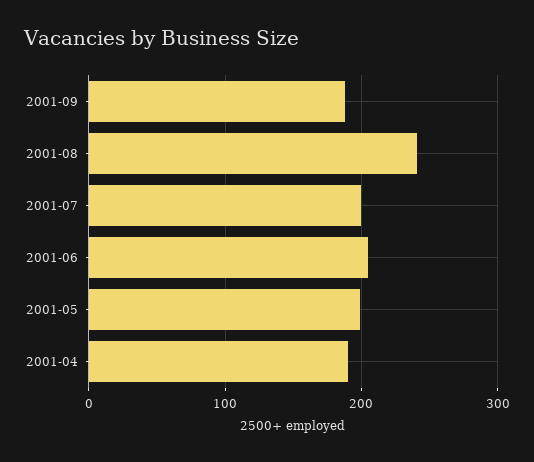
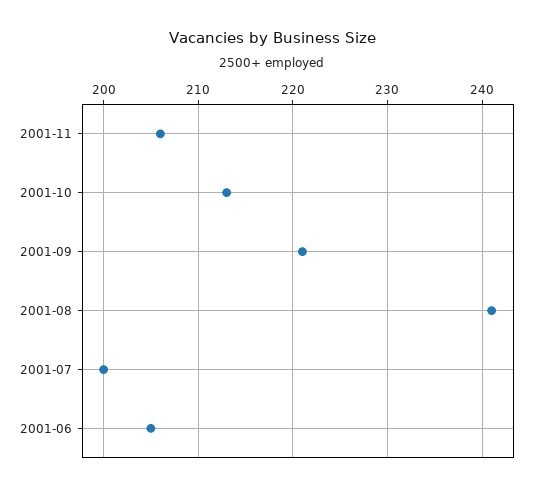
2001-09: 190 -> 221
2001-05: 200 -> none
2001-04: 190 -> none
2001-11: none -> 206
2001-10: none -> 213

